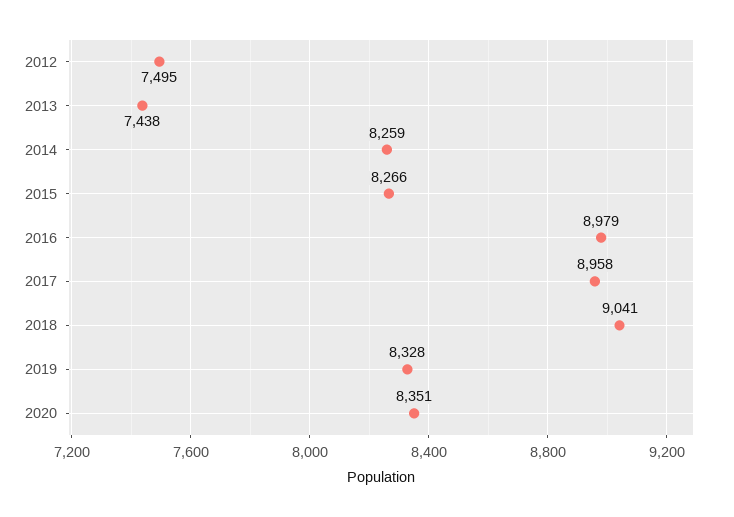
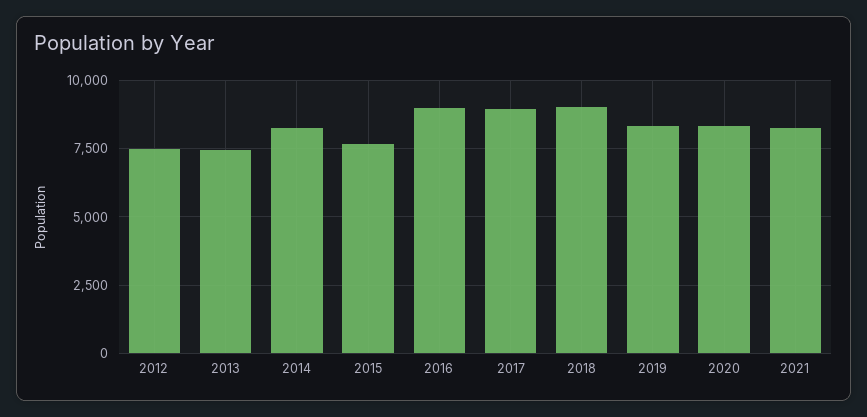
2015: 8266 -> 7750
2021: none -> 8250

